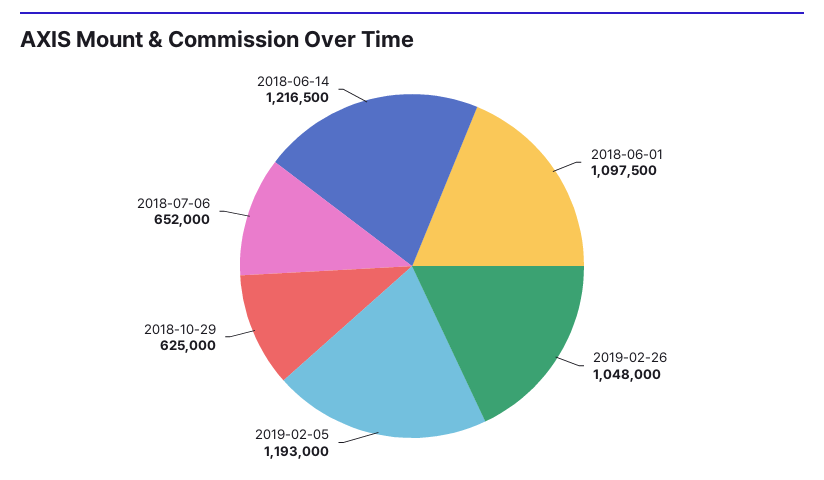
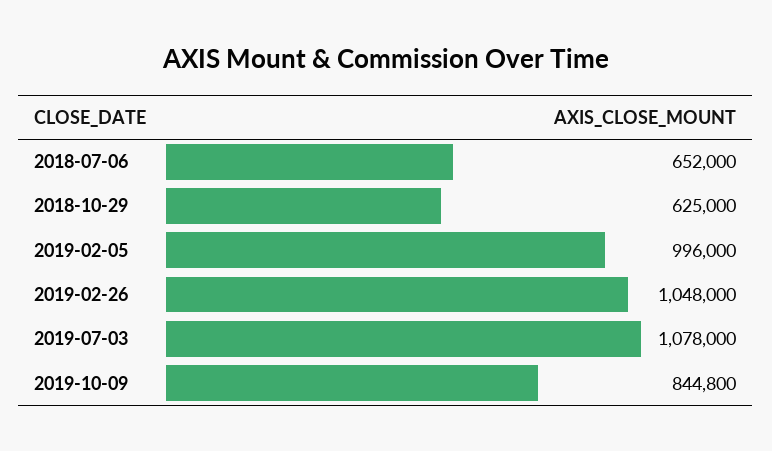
2018-06-01: 1097500 -> none
2019-02-05: 1193000 -> 996000
2018-06-14: 1216500 -> none
2019-07-03: none -> 1078000
2019-10-09: none -> 844800

